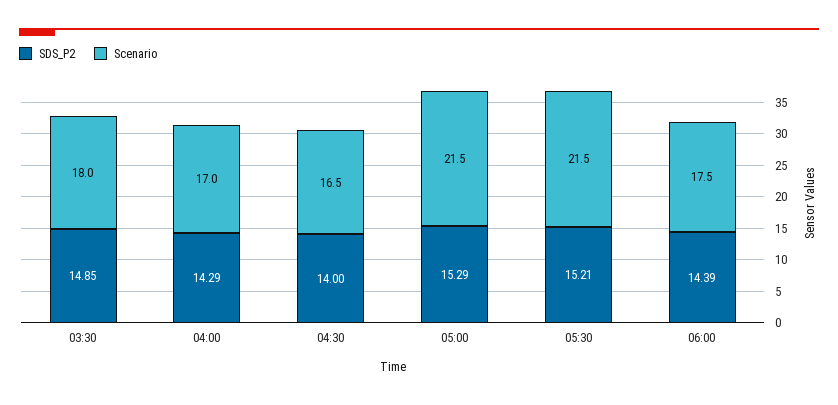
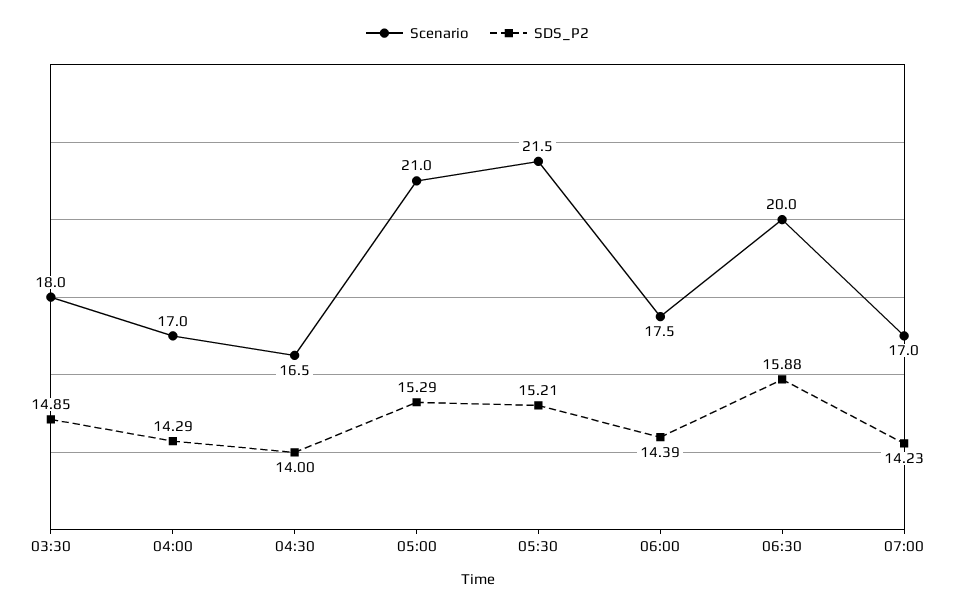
Scenario, 05:00: 21.5 -> 21
Scenario, 06:30: none -> 20
SDS_P2, 06:30: none -> 15.88
Scenario, 07:00: none -> 17
SDS_P2, 07:00: none -> 14.23

